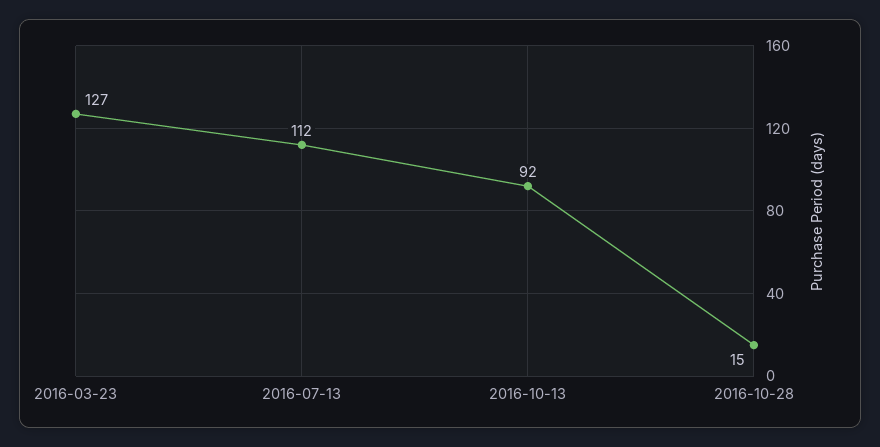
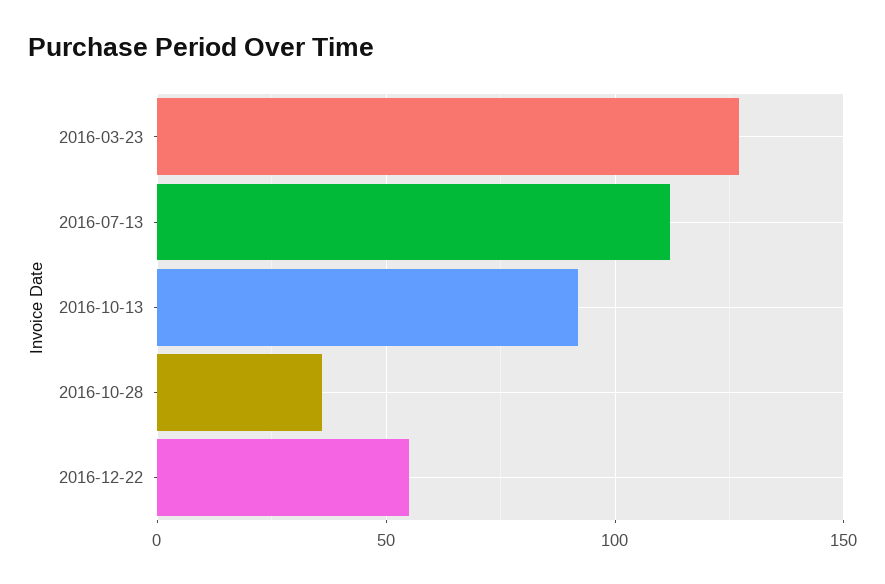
2016-10-28: 15 -> 35
2016-12-22: none -> 55

